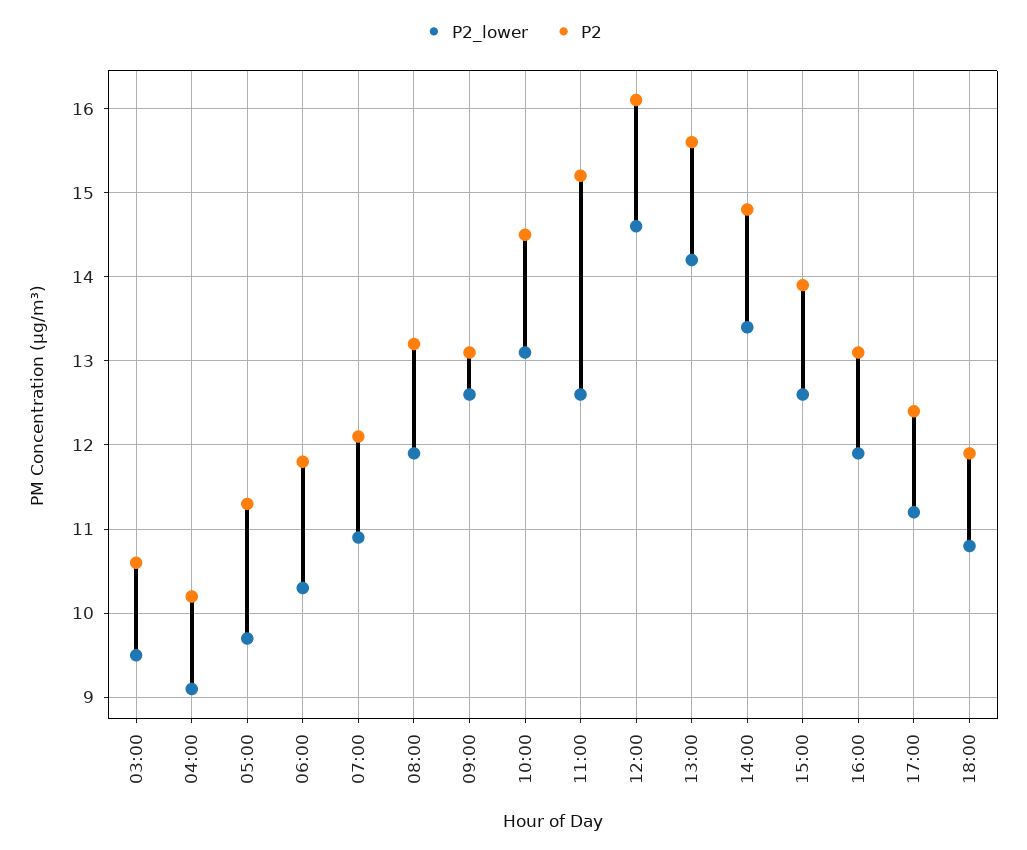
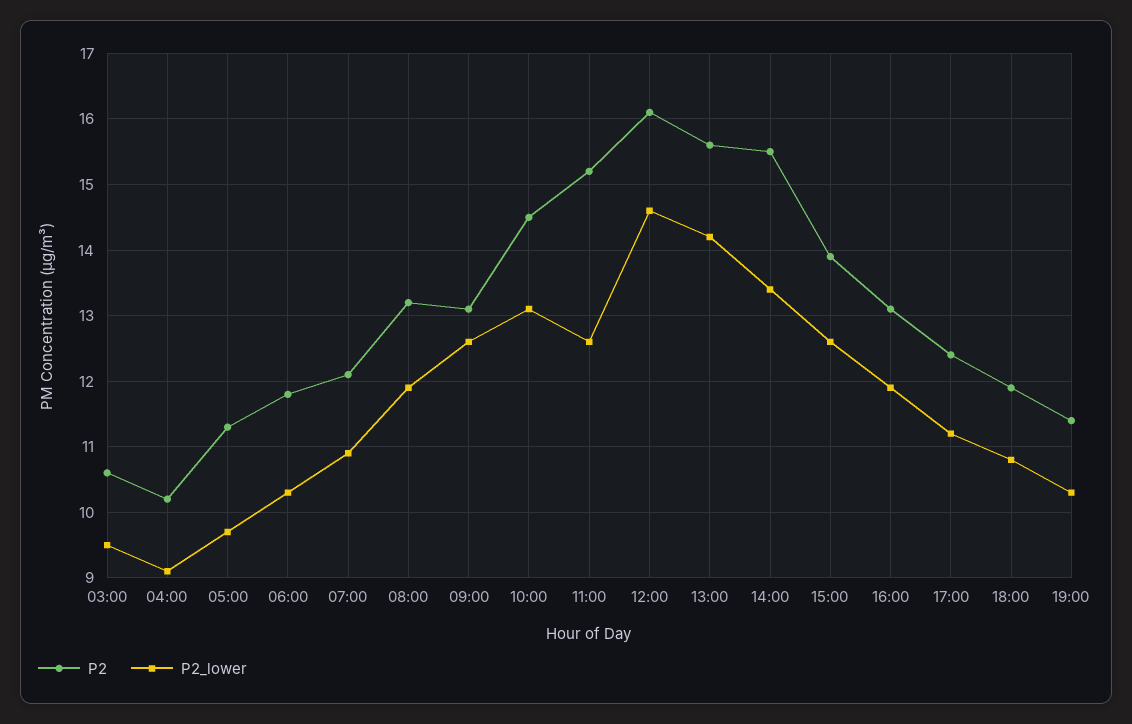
P2, 14:00: 14.8 -> 15.5
P2, 19:00: none -> 11.4
P2_lower, 19:00: none -> 10.3

